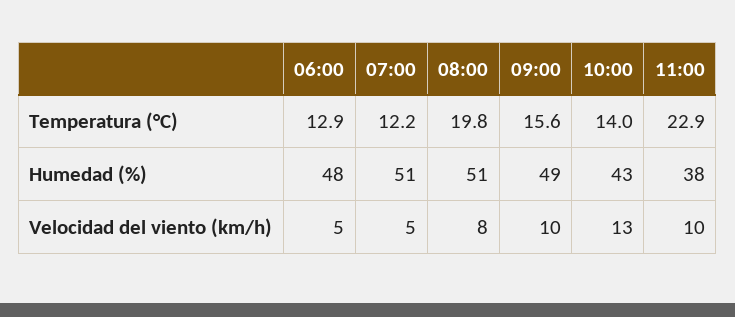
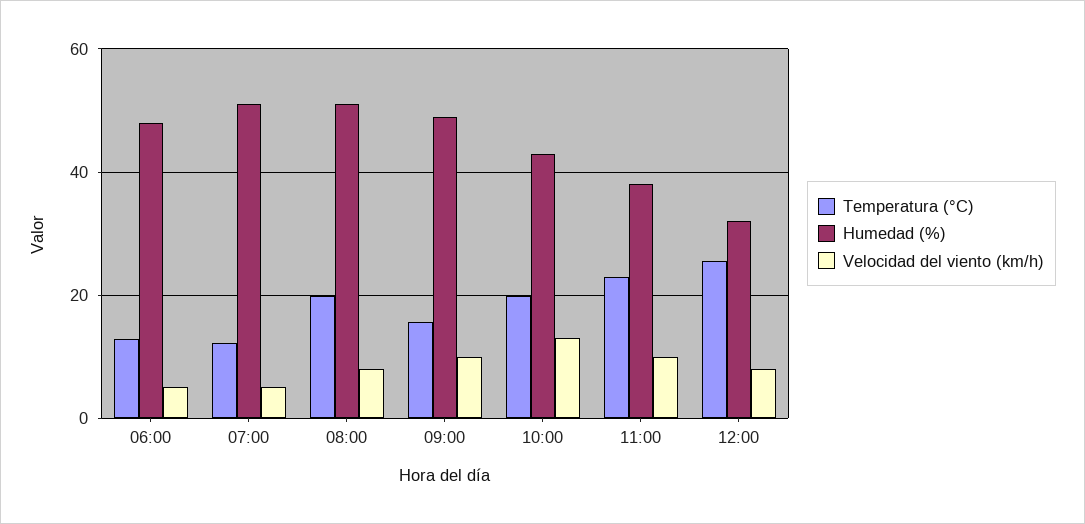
Temperatura (°C), 10:00: 14 -> 20
Temperatura (°C), 12:00: none -> 26
Humedad (%), 12:00: none -> 32
Velocidad del viento (km/h), 12:00: none -> 8

